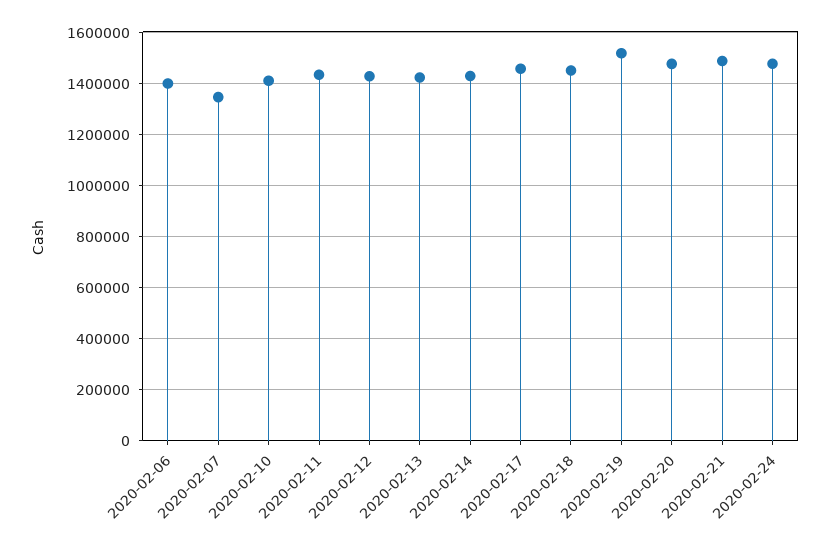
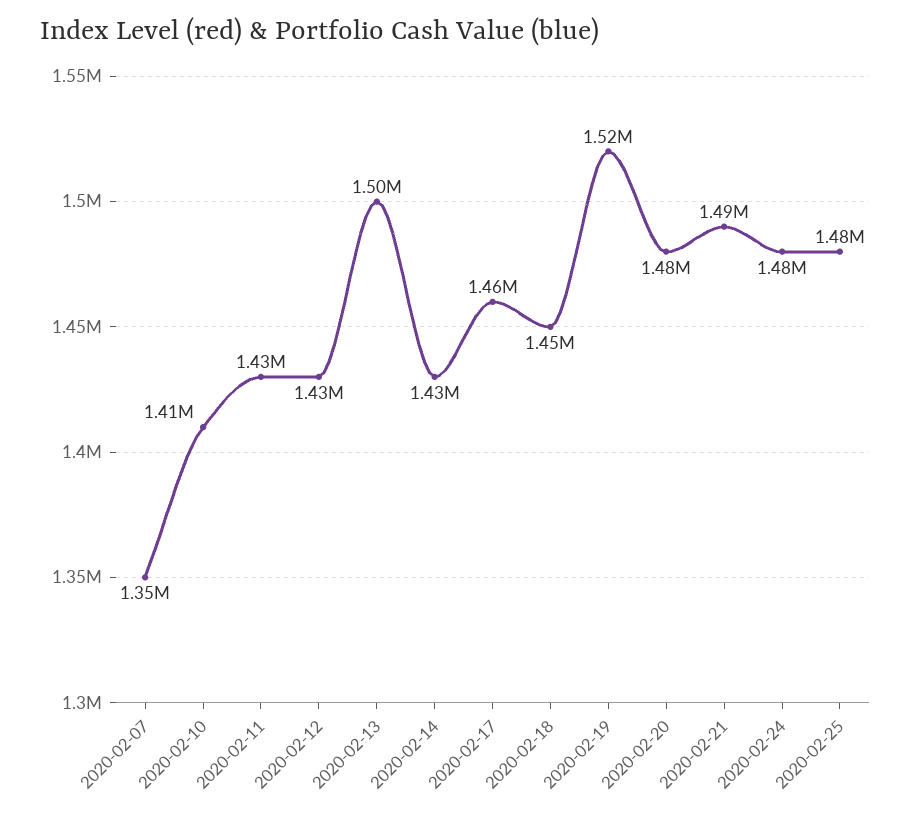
2020-02-06: 1400000 -> none
2020-02-13: 1425000 -> 1500000
2020-02-25: none -> 1480000

